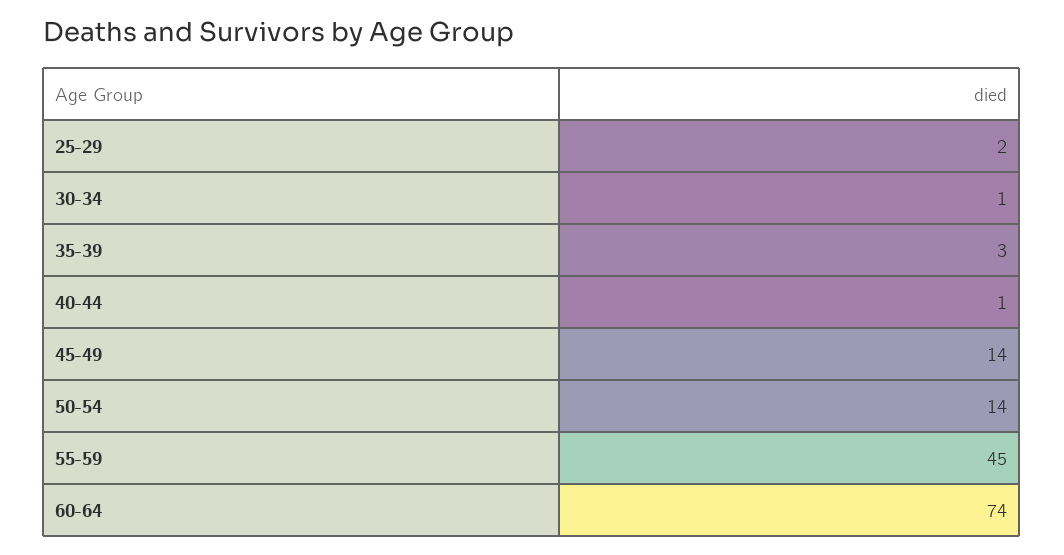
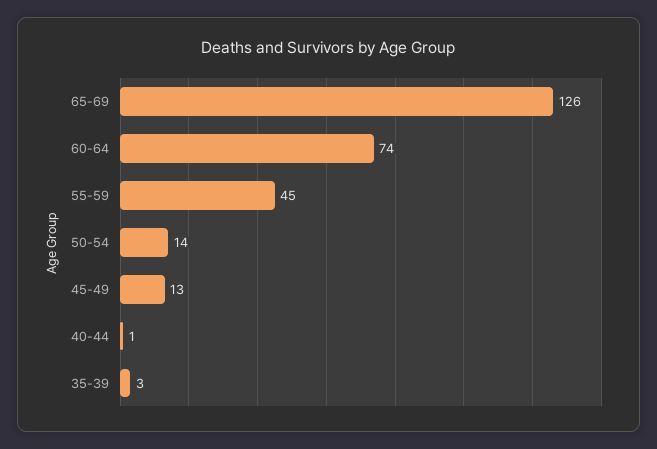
25-29: 2 -> none
30-34: 1 -> none
45-49: 14 -> 13
65-69: none -> 126

